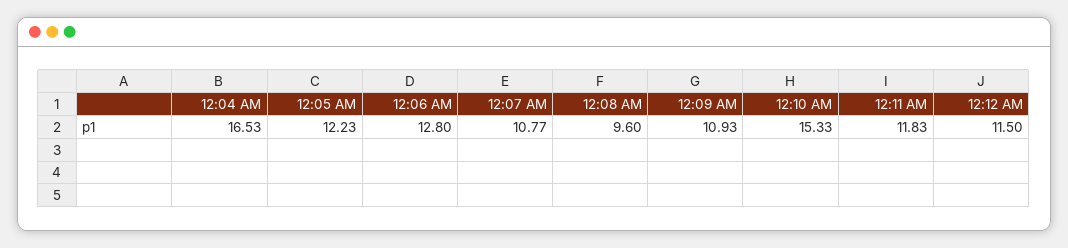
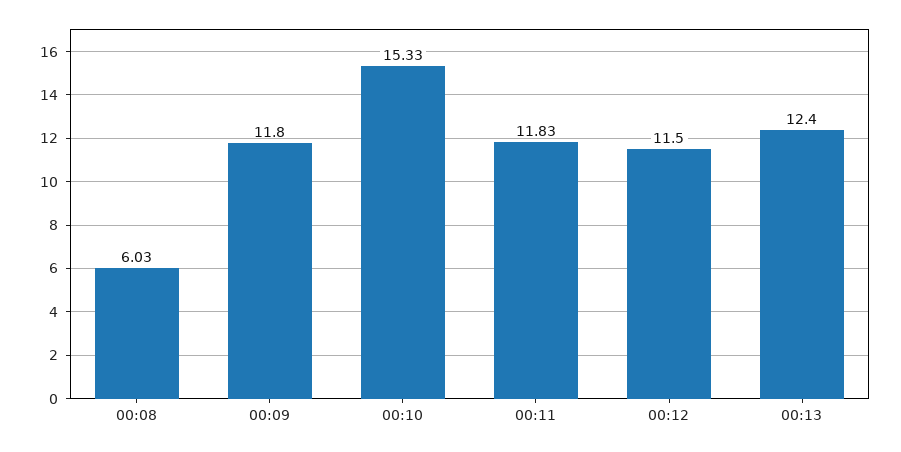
12:04 AM: 16.53 -> none
12:05 AM: 12.23 -> none
12:06 AM: 12.8 -> none
12:07 AM: 10.77 -> none
12:08 AM: 9.6 -> 6.03
12:09 AM: 10.93 -> 11.8
00:13: none -> 12.4

